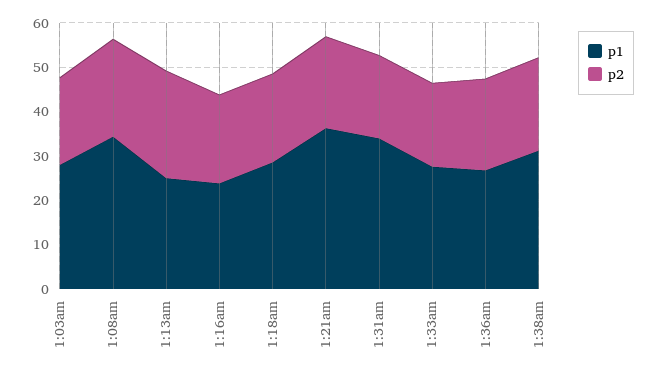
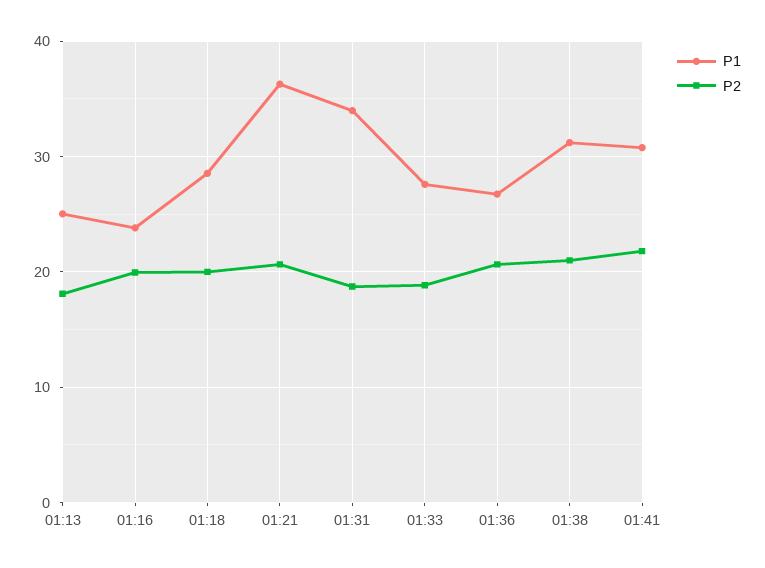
p1, 1:03am: 28 -> none
p2, 1:03am: 20 -> none
p1, 1:08am: 34 -> none
p2, 1:08am: 22 -> none
p2, 1:13am: 24 -> 18
p1, 01:41: none -> 31
p2, 01:41: none -> 22

